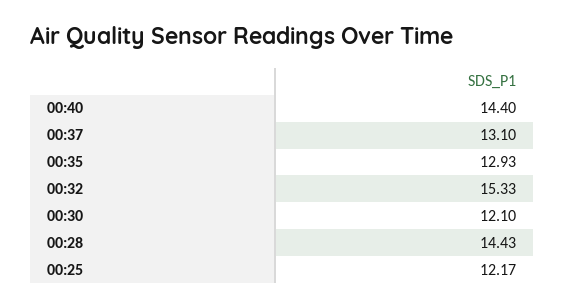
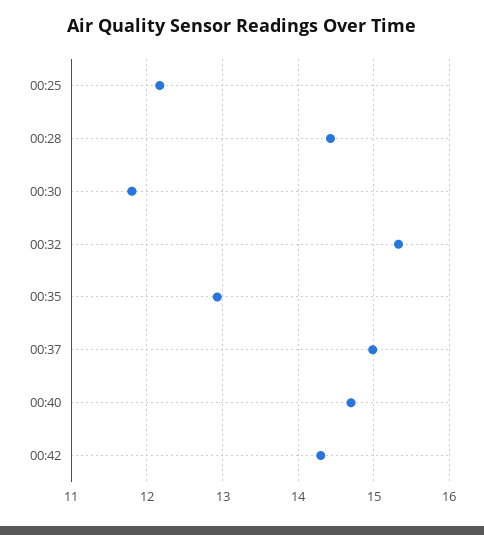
00:40: 14.4 -> 14.7
00:37: 13.1 -> 15
00:30: 12.1 -> 11.8
00:42: none -> 14.3

